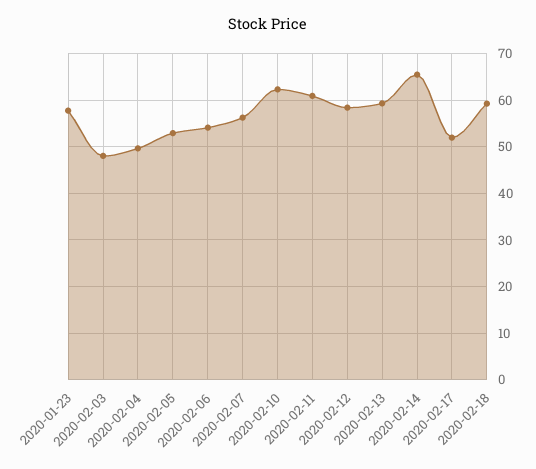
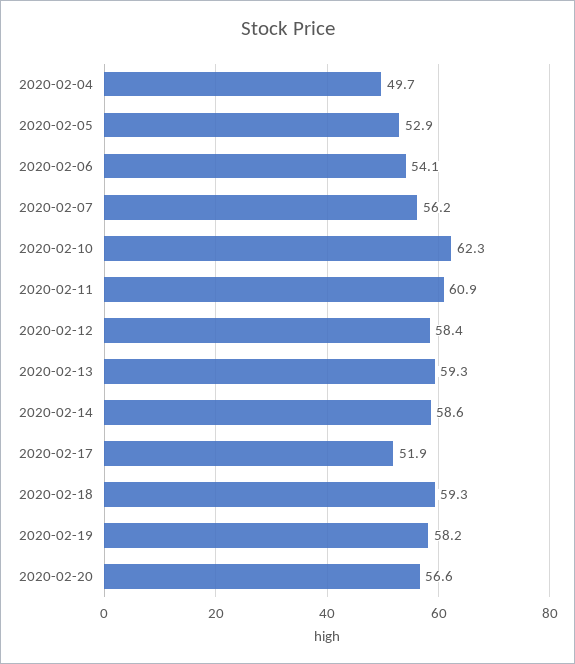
2020-01-23: 58 -> none
2020-02-03: 48 -> none
2020-02-14: 66 -> 58.6
2020-02-19: none -> 58.2
2020-02-20: none -> 56.6

